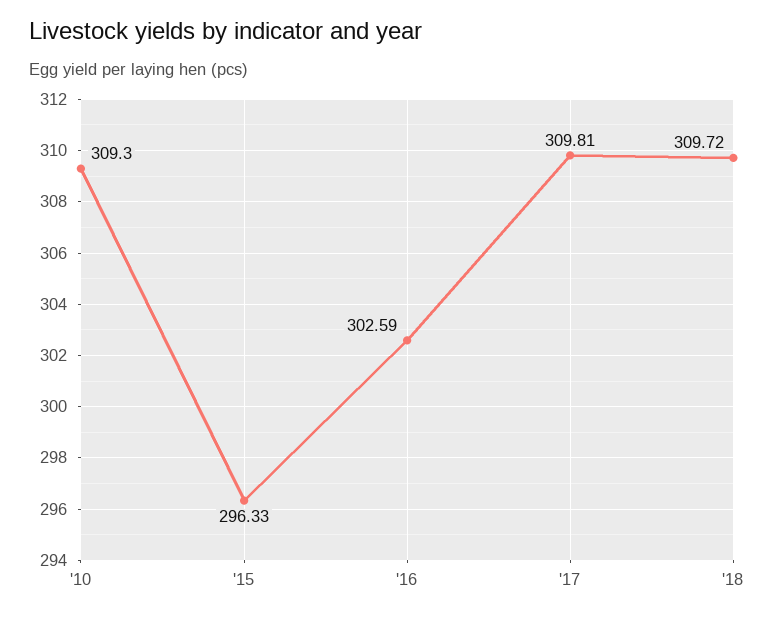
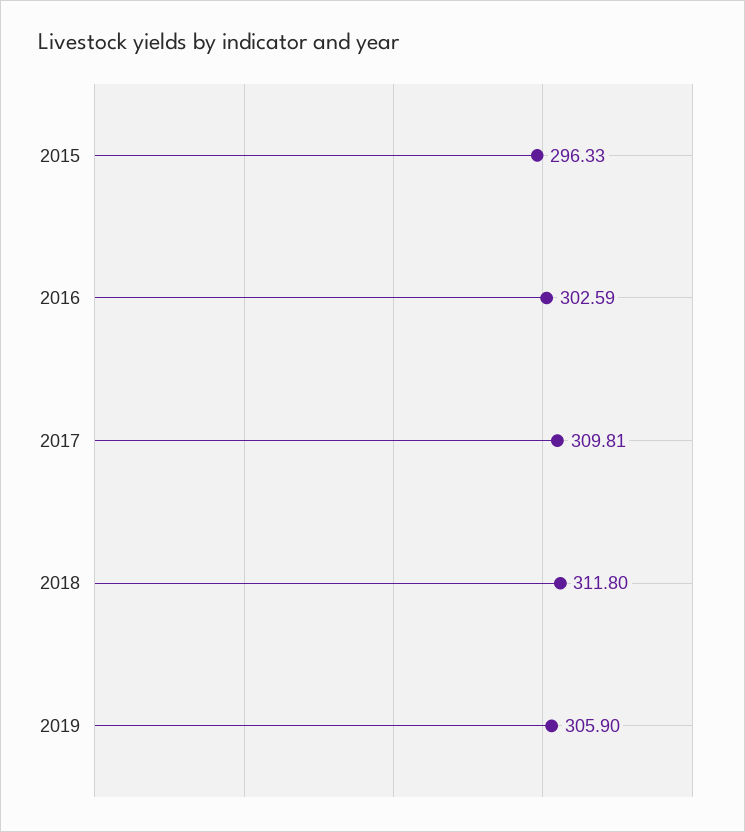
'10: 309.3 -> none
'18: 309.72 -> 311.8
2019: none -> 305.9

